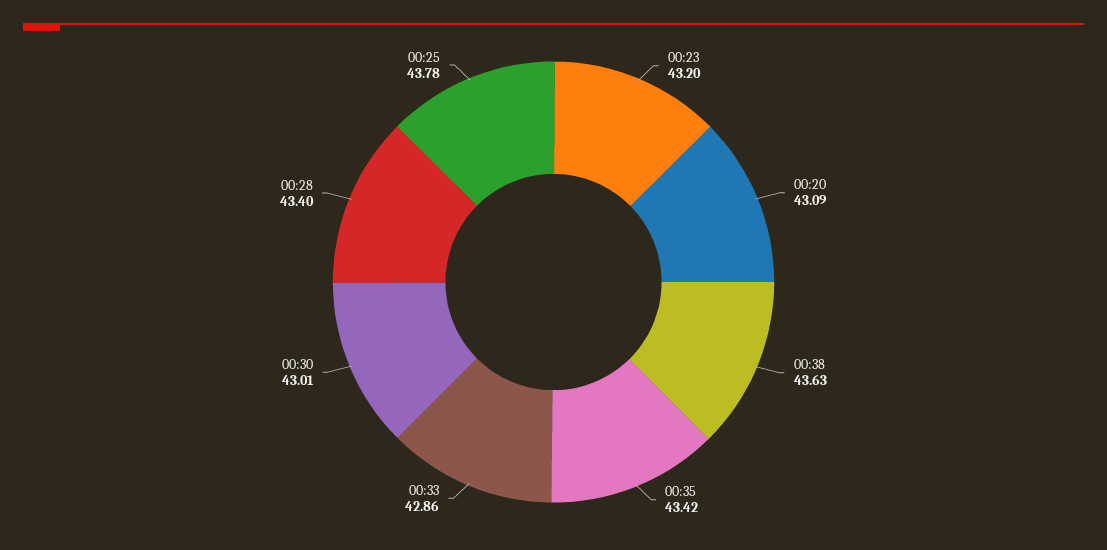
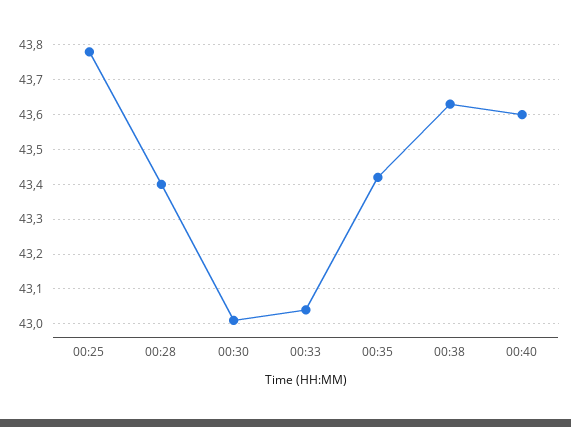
00:23: 43.2 -> none
00:20: 43.09 -> none
00:33: 42.86 -> 43.05
00:40: none -> 43.6

